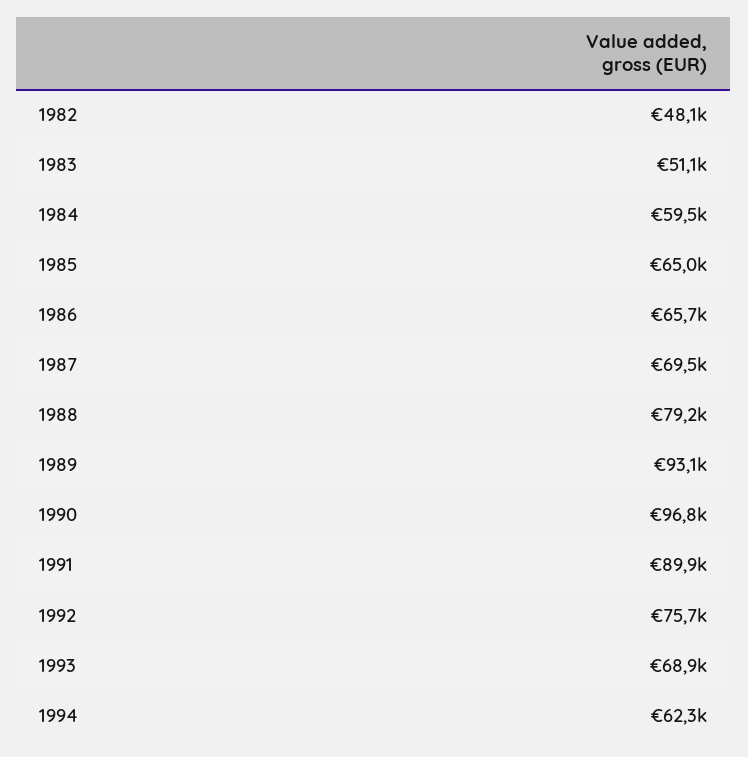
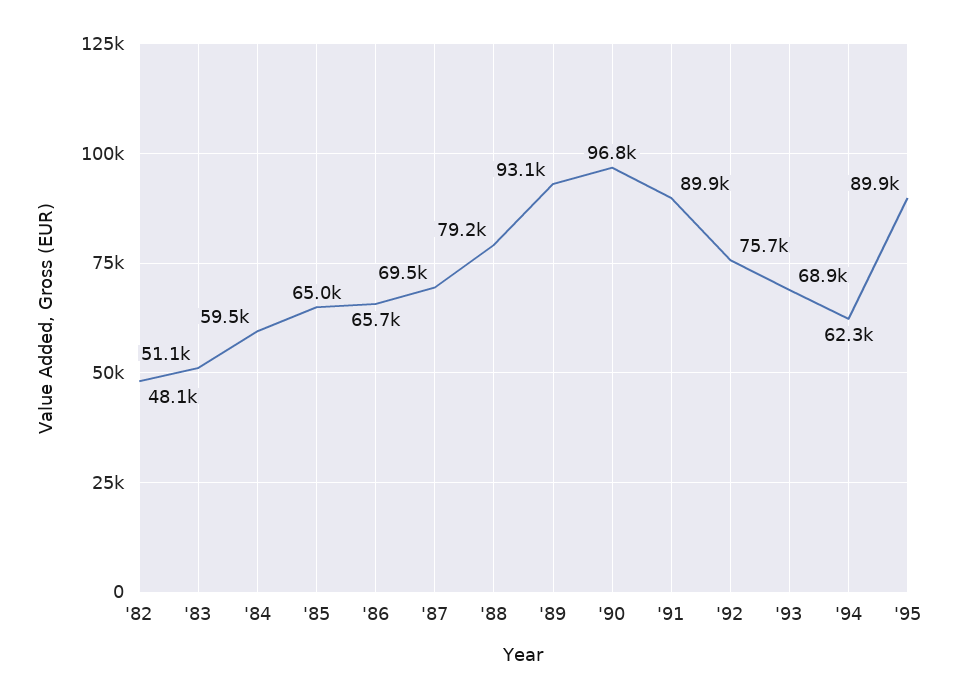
'95: none -> 89900

